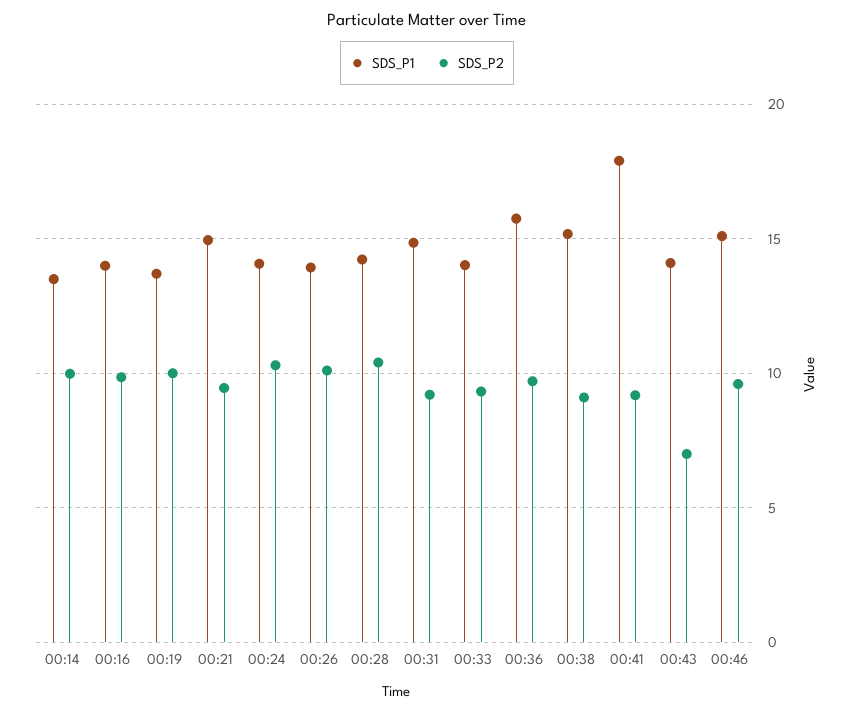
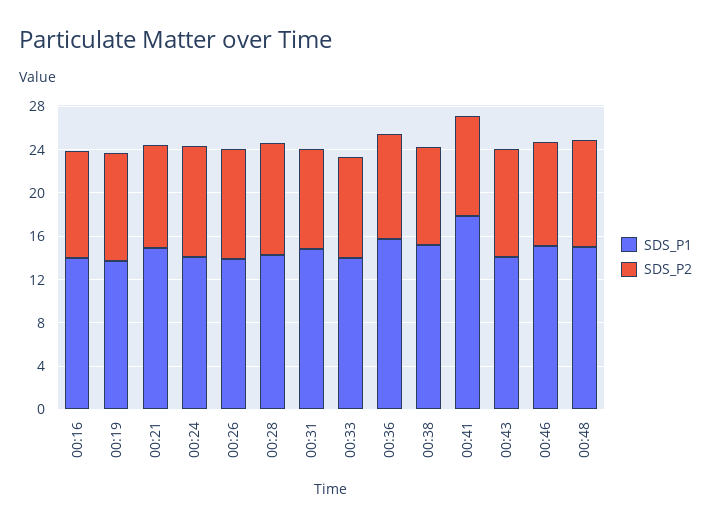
SDS_P1, 00:14: 13.5 -> none
SDS_P2, 00:14: 10 -> none
SDS_P2, 00:43: 7 -> 10
SDS_P1, 00:48: none -> 15
SDS_P2, 00:48: none -> 10

